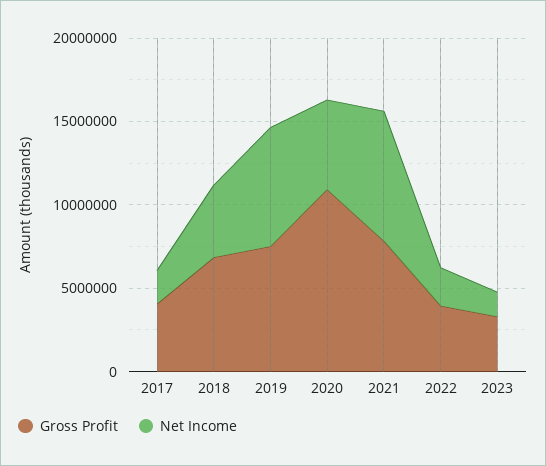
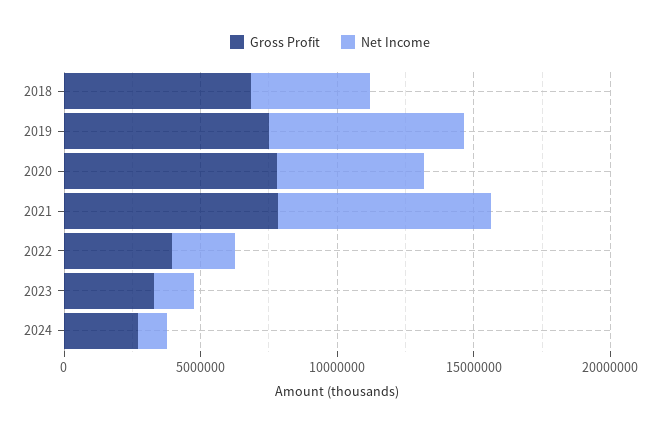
Gross Profit, 2017: 4000000 -> none
Net Income, 2017: 2000000 -> none
Gross Profit, 2020: 11000000 -> 8000000
Gross Profit, 2024: none -> 3000000
Net Income, 2024: none -> 1000000

